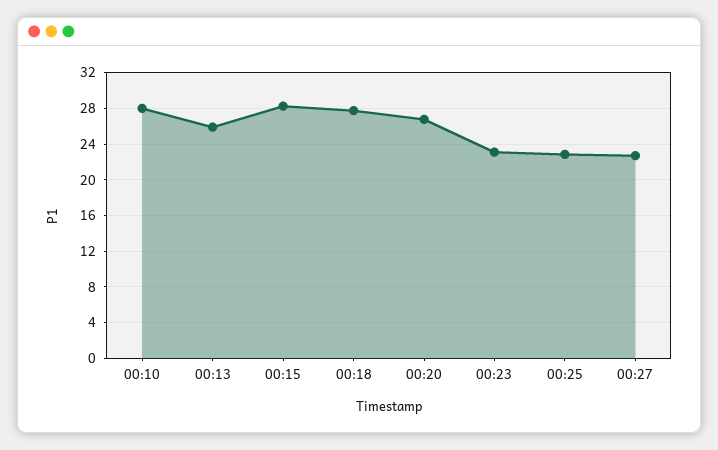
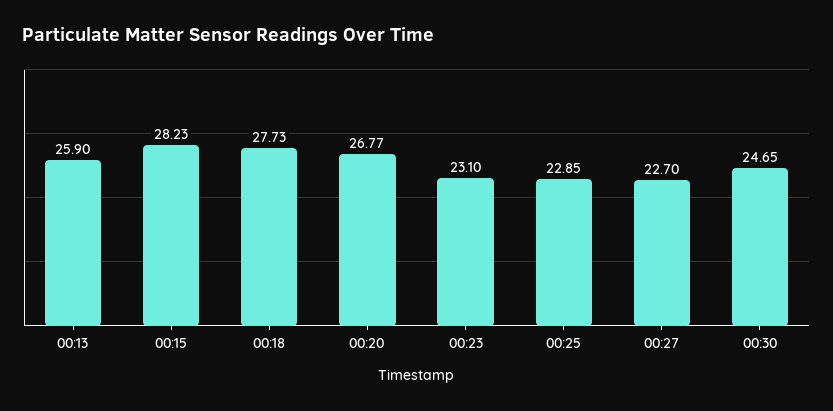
00:10: 28 -> none
00:30: none -> 24.65

